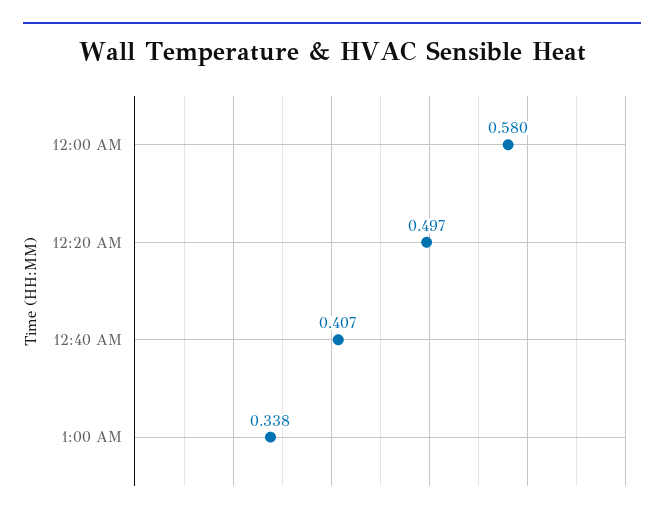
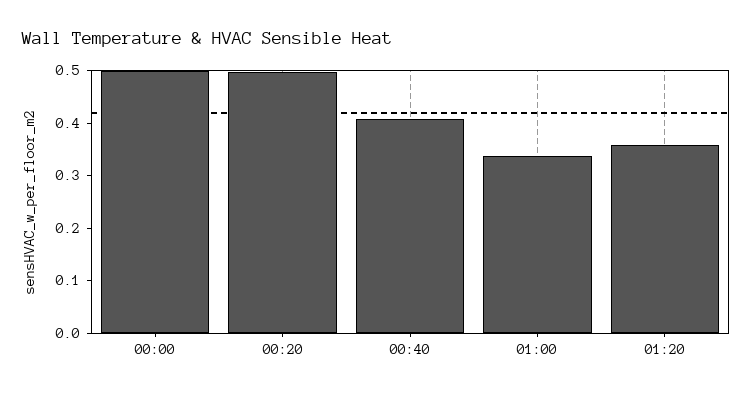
12:00 AM: 0.58 -> 0.5
01:20: none -> 0.36

